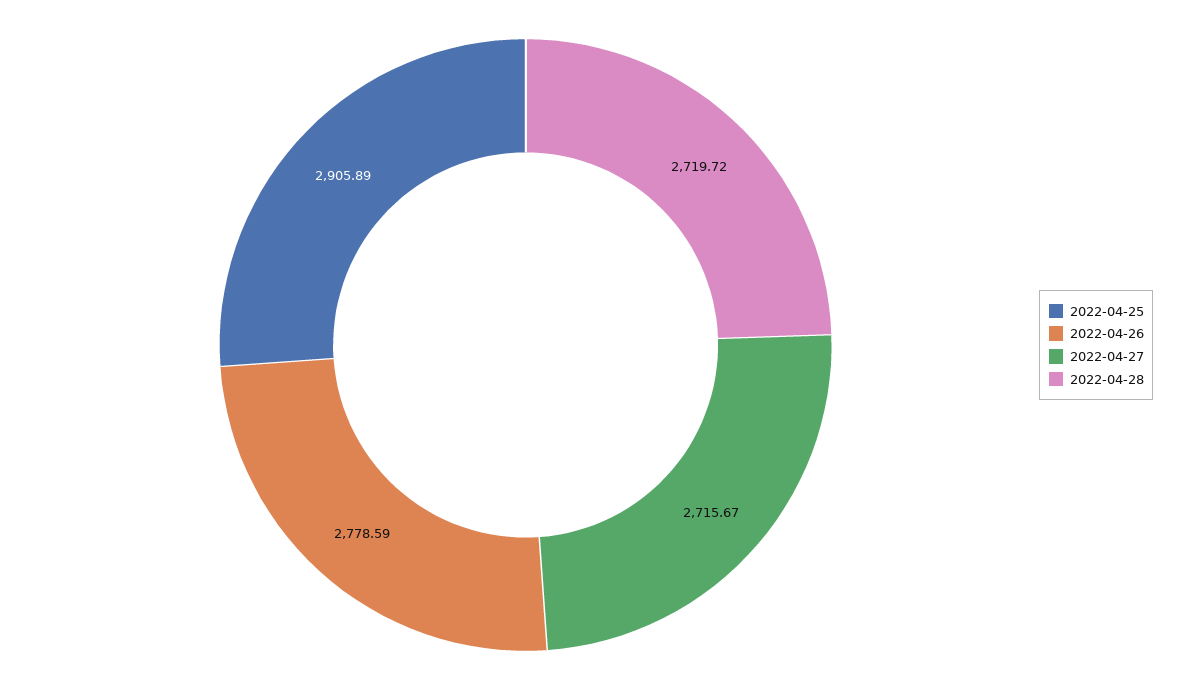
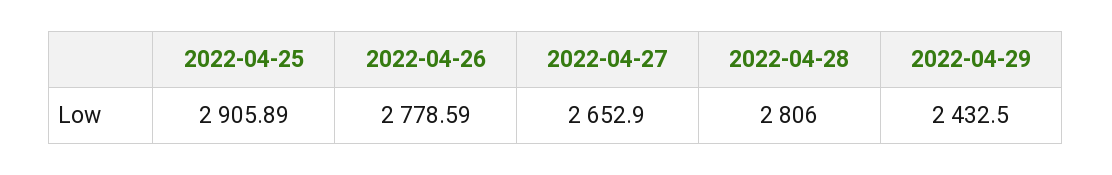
2022-04-27: 2715.67 -> 2652.9
2022-04-28: 2719.72 -> 2806
2022-04-29: none -> 2432.5

